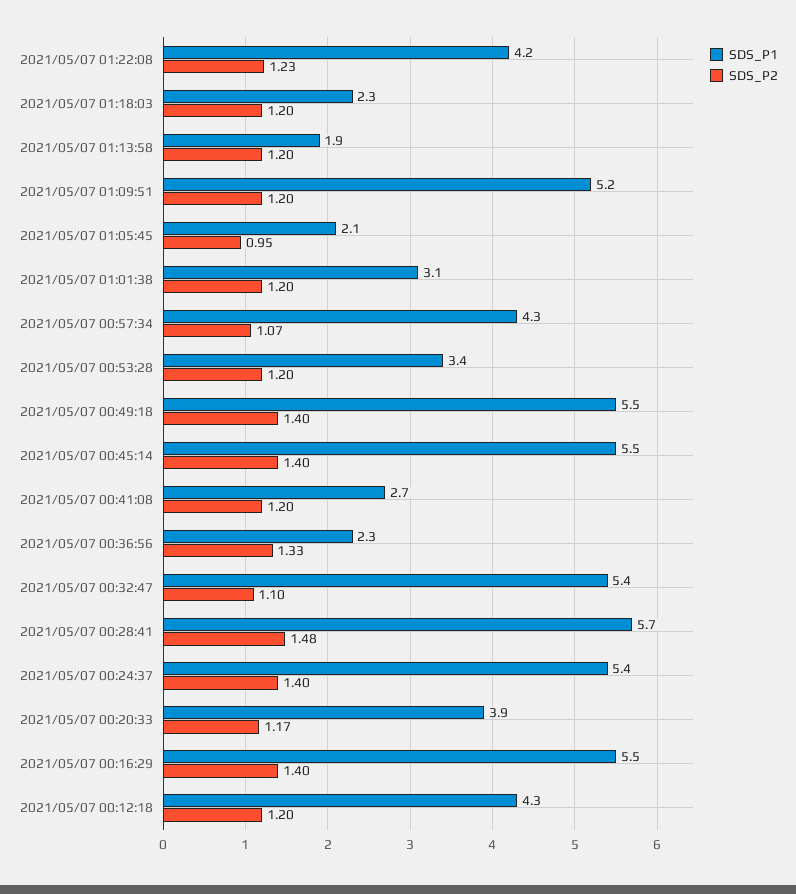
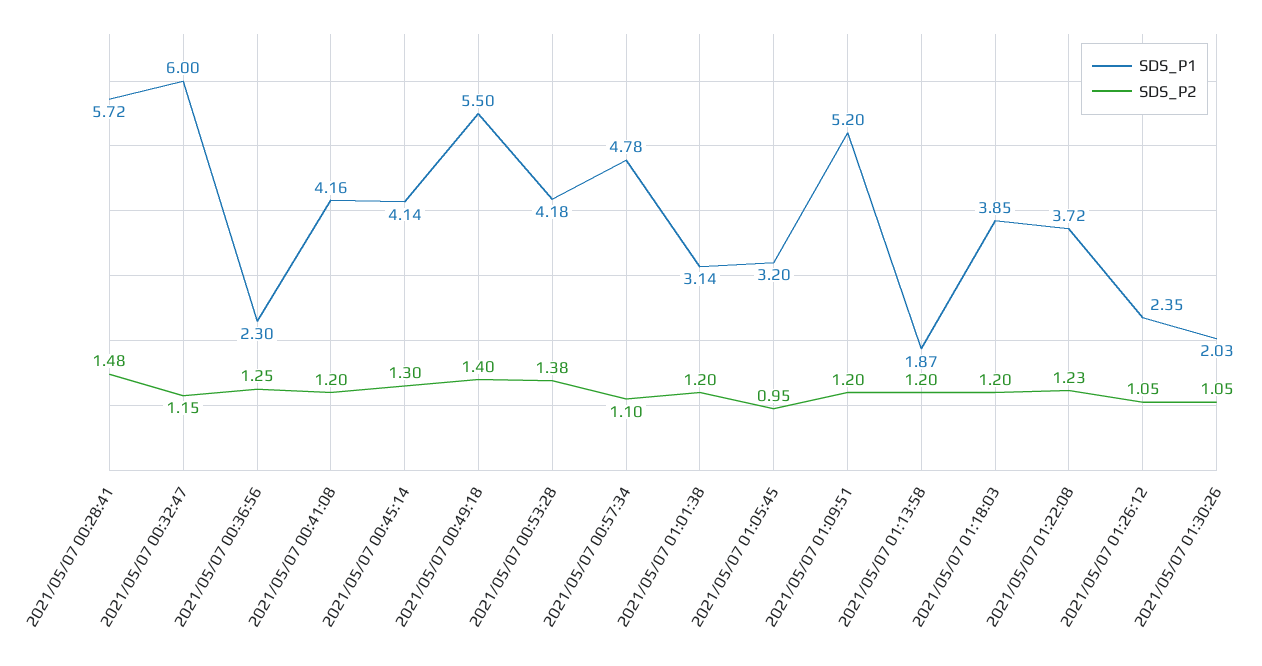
SDS_P1, 2021/05/07 01:22:08: 4.2 -> 3.72
SDS_P1, 2021/05/07 01:18:03: 2.3 -> 3.85
SDS_P1, 2021/05/07 01:05:45: 2.1 -> 3.2
SDS_P1, 2021/05/07 00:57:34: 4.3 -> 4.78
SDS_P2, 2021/05/07 00:57:34: 1.07 -> 1.1
SDS_P1, 2021/05/07 00:53:28: 3.4 -> 4.18
SDS_P2, 2021/05/07 00:53:28: 1.2 -> 1.38
SDS_P1, 2021/05/07 00:45:14: 5.5 -> 4.14
SDS_P2, 2021/05/07 00:45:14: 1.4 -> 1.3
SDS_P1, 2021/05/07 00:41:08: 2.7 -> 4.16
SDS_P2, 2021/05/07 00:36:56: 1.33 -> 1.25
SDS_P1, 2021/05/07 00:32:47: 5.4 -> 6
SDS_P2, 2021/05/07 00:32:47: 1.1 -> 1.15
SDS_P1, 2021/05/07 00:24:37: 5.4 -> none
SDS_P2, 2021/05/07 00:24:37: 1.4 -> none
SDS_P1, 2021/05/07 00:20:33: 3.9 -> none
SDS_P2, 2021/05/07 00:20:33: 1.17 -> none
SDS_P1, 2021/05/07 00:16:29: 5.5 -> none
SDS_P2, 2021/05/07 00:16:29: 1.4 -> none
SDS_P1, 2021/05/07 00:12:18: 4.3 -> none
SDS_P2, 2021/05/07 00:12:18: 1.2 -> none
SDS_P1, 2021/05/07 01:26:12: none -> 2.35
SDS_P2, 2021/05/07 01:26:12: none -> 1.05
SDS_P1, 2021/05/07 01:30:26: none -> 2.03
SDS_P2, 2021/05/07 01:30:26: none -> 1.05

